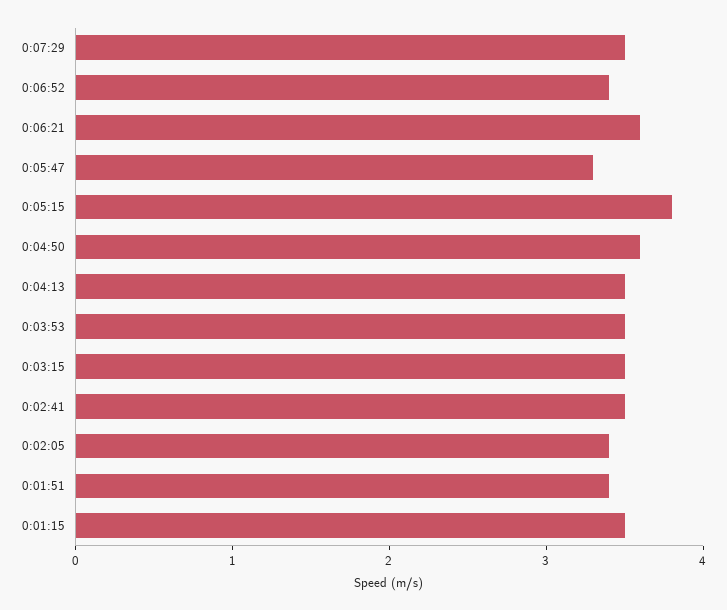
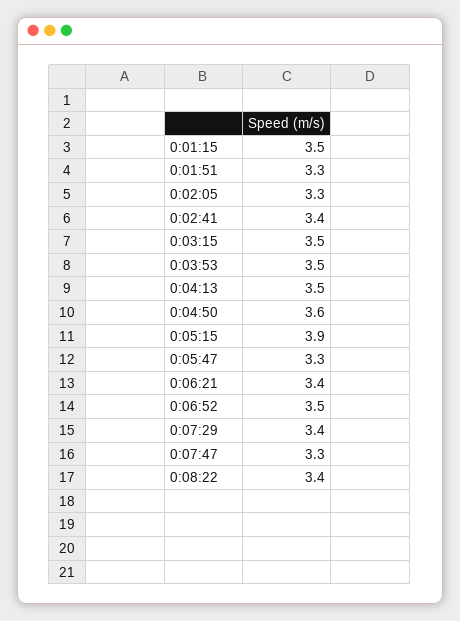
0:07:29: 3.5 -> 3.4
0:06:52: 3.4 -> 3.5
0:06:21: 3.6 -> 3.4
0:05:15: 3.8 -> 3.9
0:02:41: 3.5 -> 3.4
0:02:05: 3.4 -> 3.3
0:01:51: 3.4 -> 3.3
0:07:47: none -> 3.3
0:08:22: none -> 3.4

